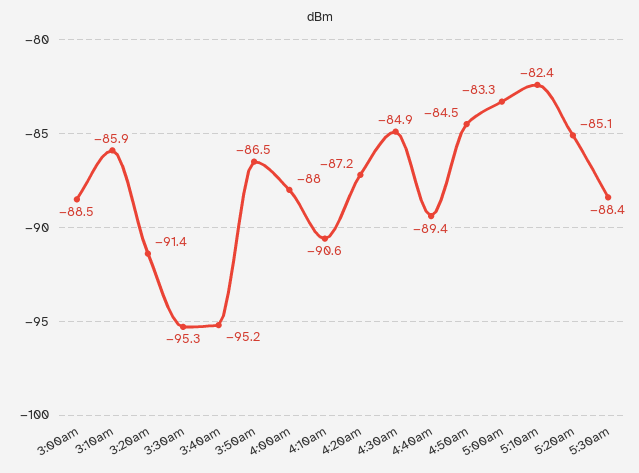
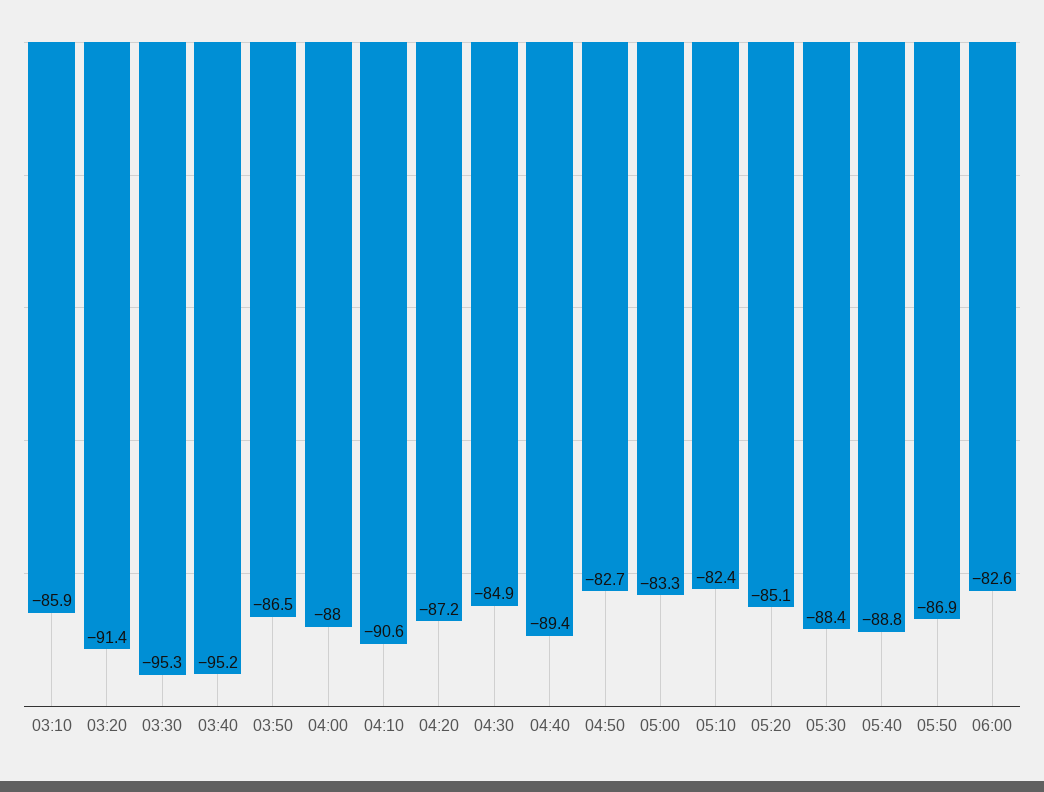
3:00am: -88.5 -> none
4:50am: -84.5 -> -82.7
05:40: none -> -88.8
05:50: none -> -86.9
06:00: none -> -82.6

